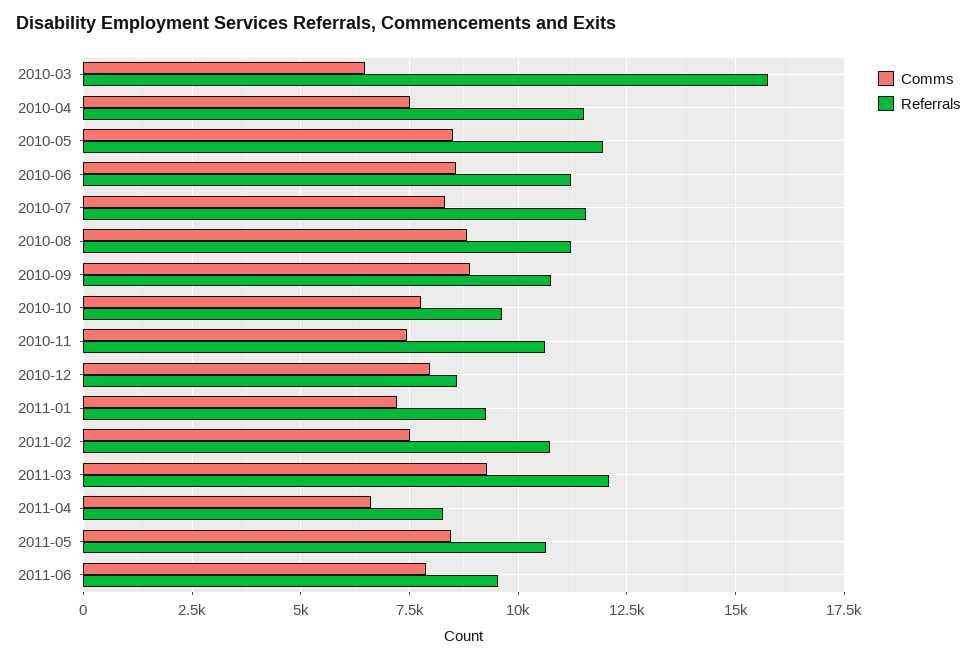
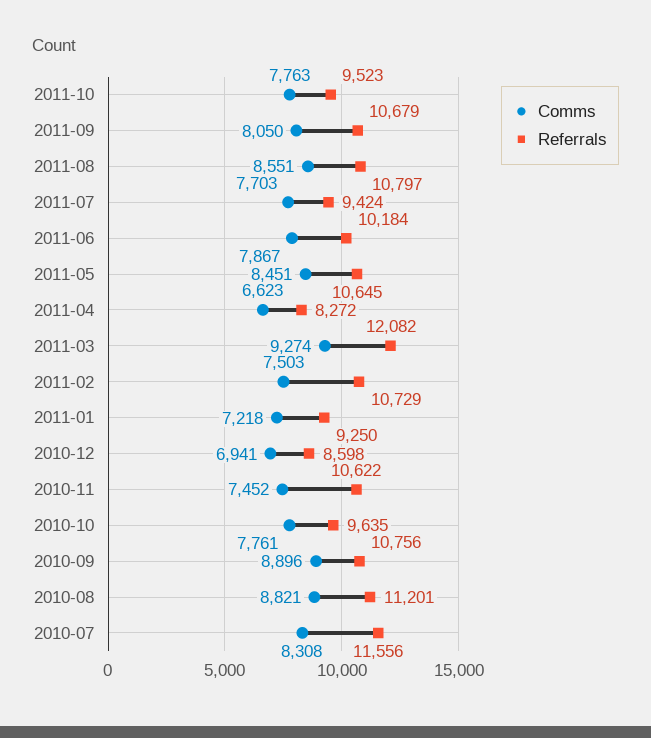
Comms, 2010-03: 6500 -> none
Referrals, 2010-03: 15750 -> none
Comms, 2010-04: 7500 -> none
Referrals, 2010-04: 11500 -> none
Comms, 2010-05: 8500 -> none
Referrals, 2010-05: 12000 -> none
Comms, 2010-06: 8500 -> none
Referrals, 2010-06: 11250 -> none
Comms, 2010-12: 8000 -> 6941
Referrals, 2011-06: 9500 -> 10184
Comms, 2011-10: none -> 7763
Referrals, 2011-10: none -> 9523
Comms, 2011-09: none -> 8050
Referrals, 2011-09: none -> 10679
Comms, 2011-08: none -> 8551
Referrals, 2011-08: none -> 10797
Comms, 2011-07: none -> 7703
Referrals, 2011-07: none -> 9424

